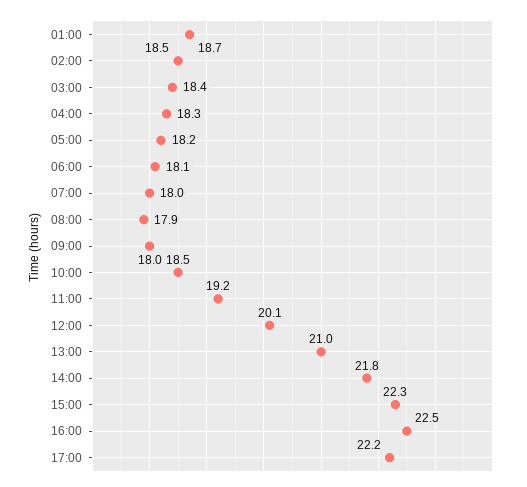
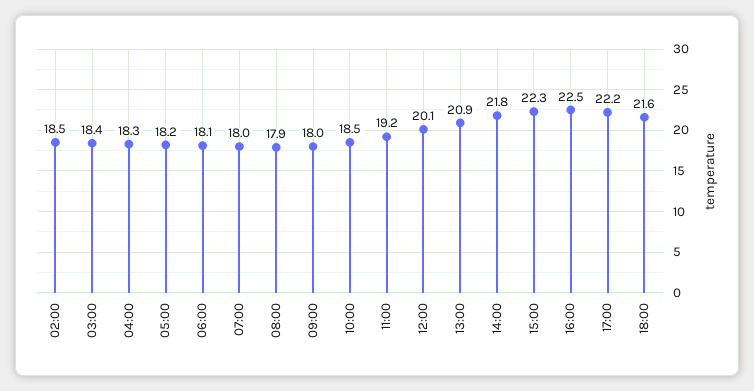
01:00: 18.7 -> none
13:00: 21 -> 20.9
18:00: none -> 21.6

